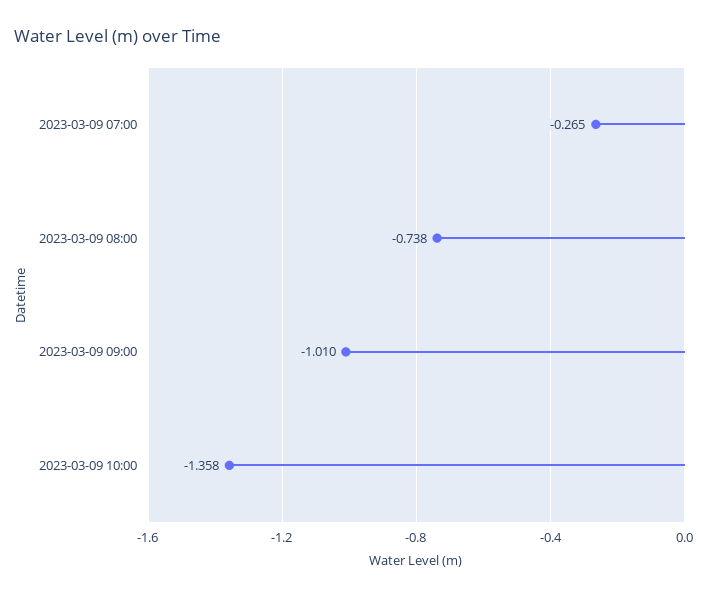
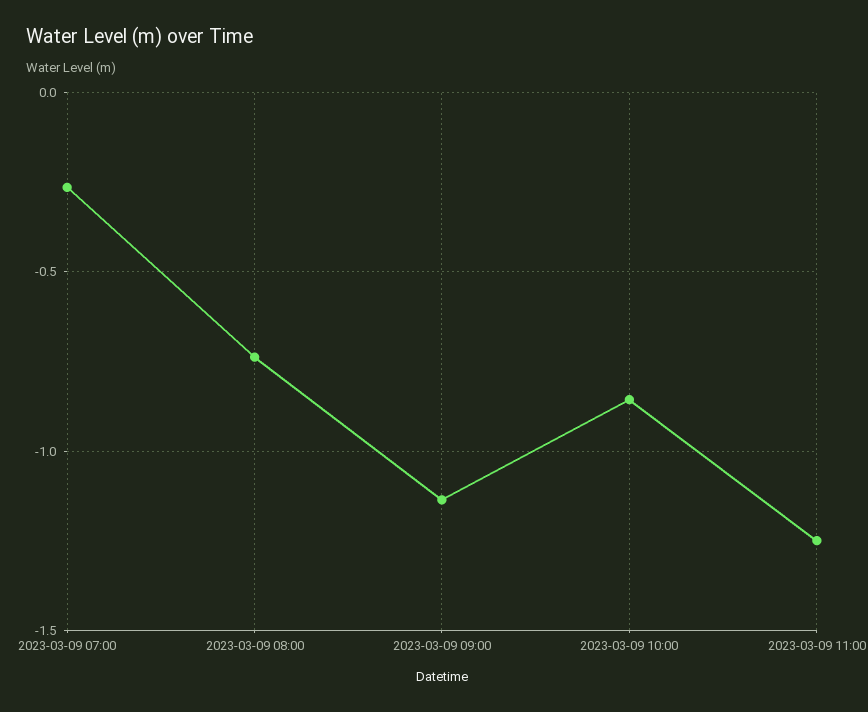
2023-03-09 09:00: -1.01 -> -1.15
2023-03-09 10:00: -1.358 -> -0.85
2023-03-09 11:00: none -> -1.25

